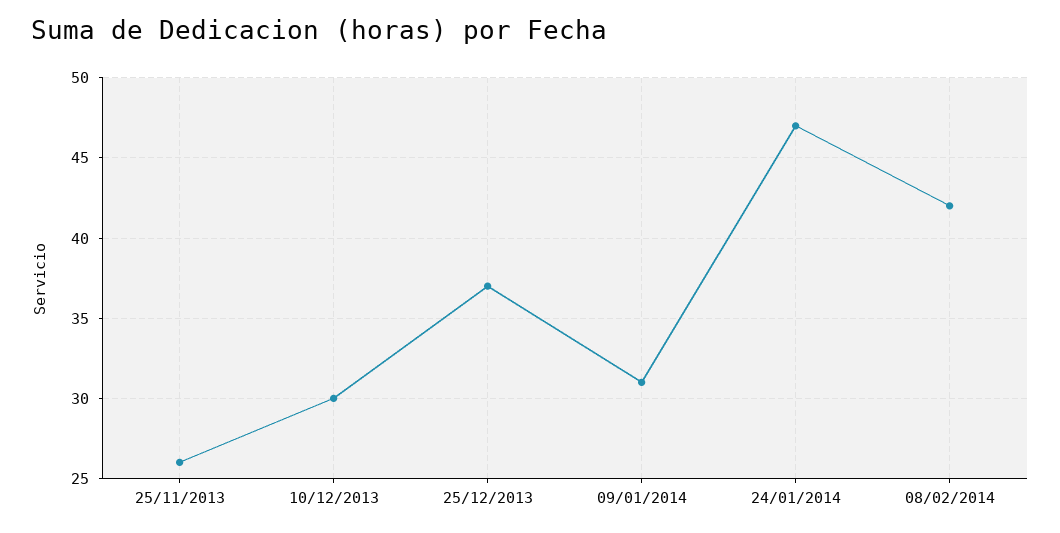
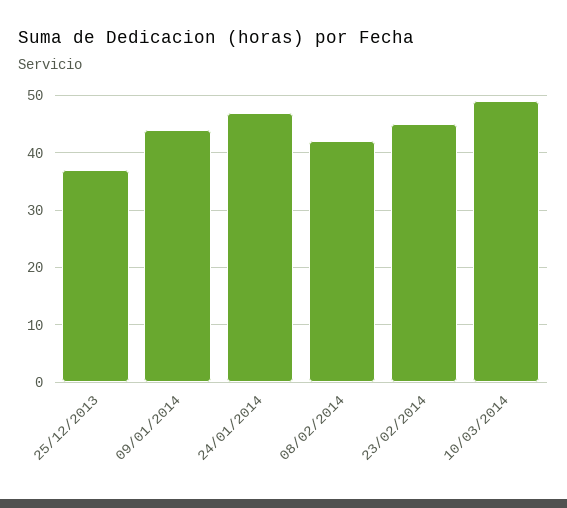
25/11/2013: 26 -> none
10/12/2013: 30 -> none
09/01/2014: 31 -> 45
23/02/2014: none -> 45
10/03/2014: none -> 50

